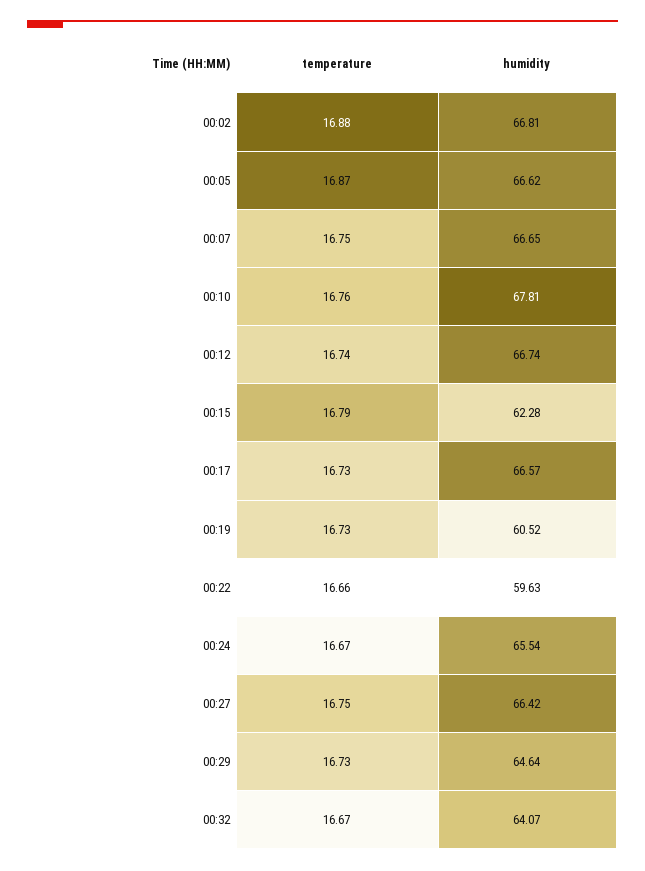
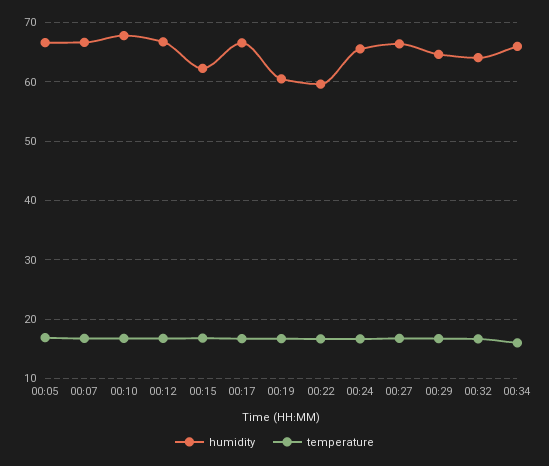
temperature, 00:02: 16.88 -> none
humidity, 00:02: 66.81 -> none
humidity, 00:34: none -> 66
temperature, 00:34: none -> 16

